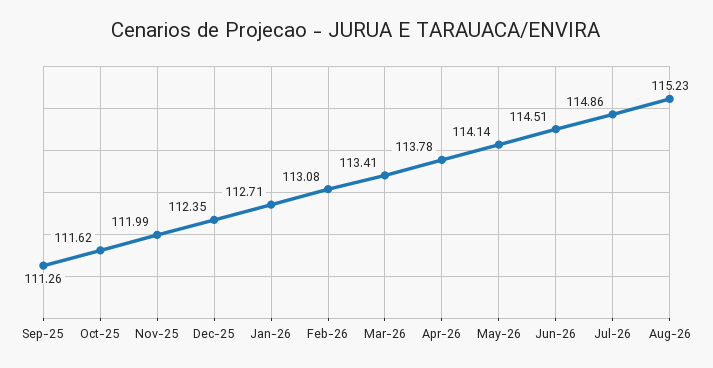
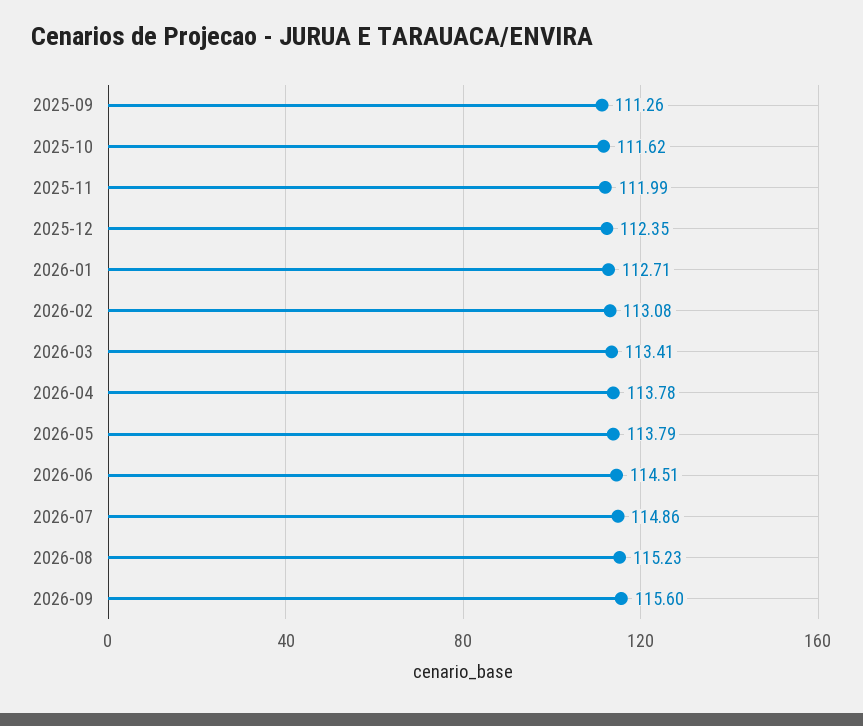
May-26: 114.14 -> 113.79
2026-09: none -> 115.6

